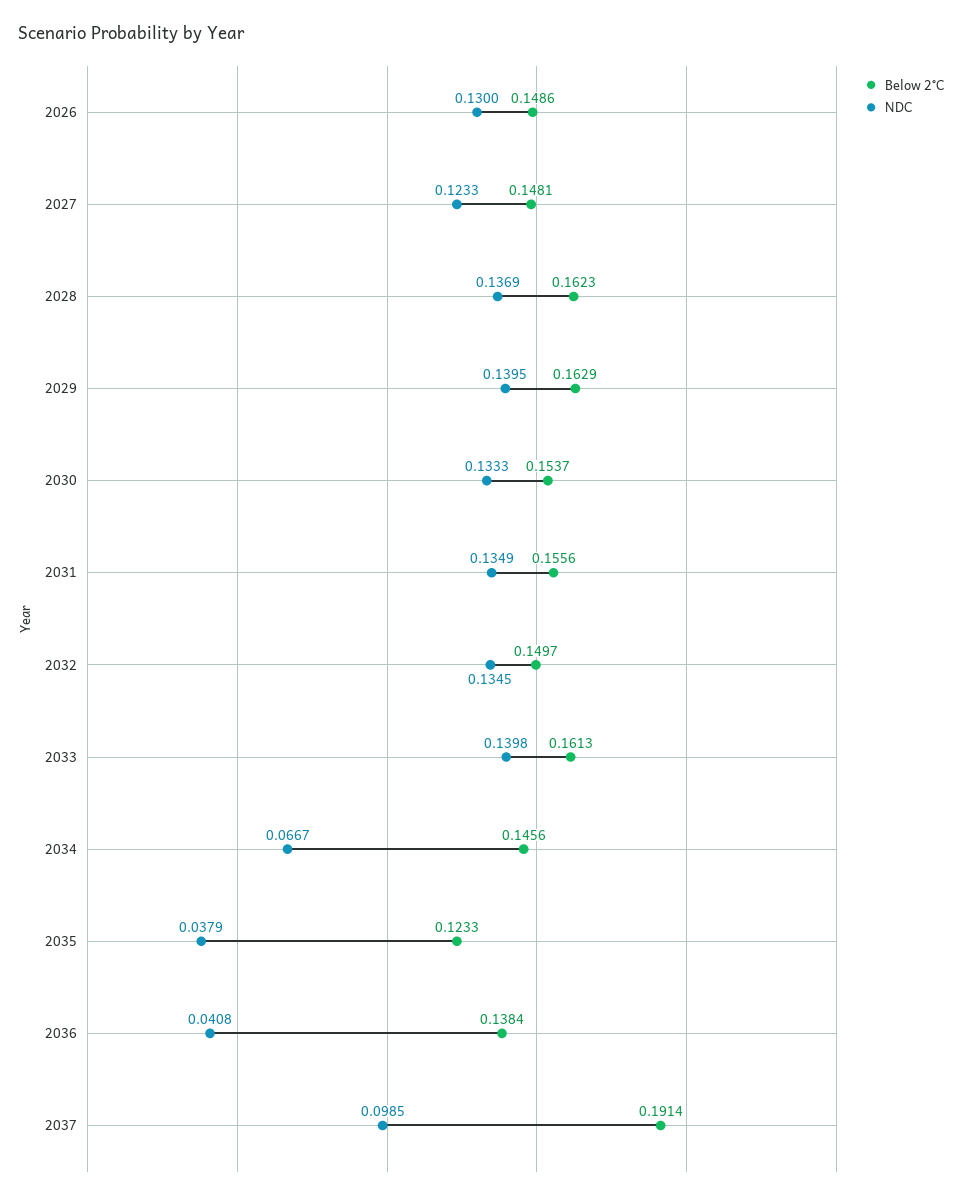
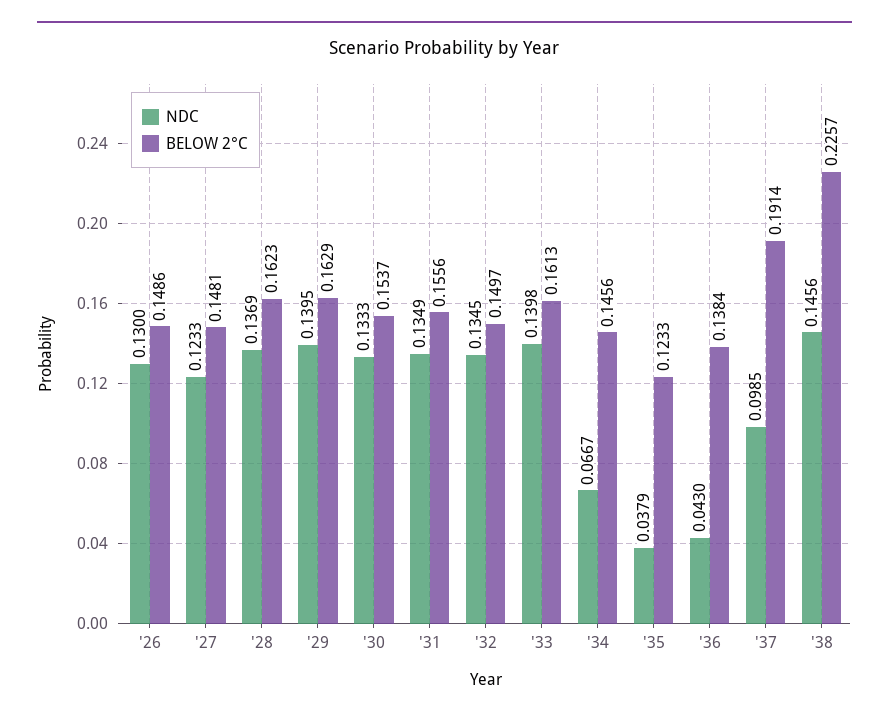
NDC, 2036: 0.0408 -> 0.043
NDC, '38: none -> 0.1456
Below 2°C, '38: none -> 0.2257

